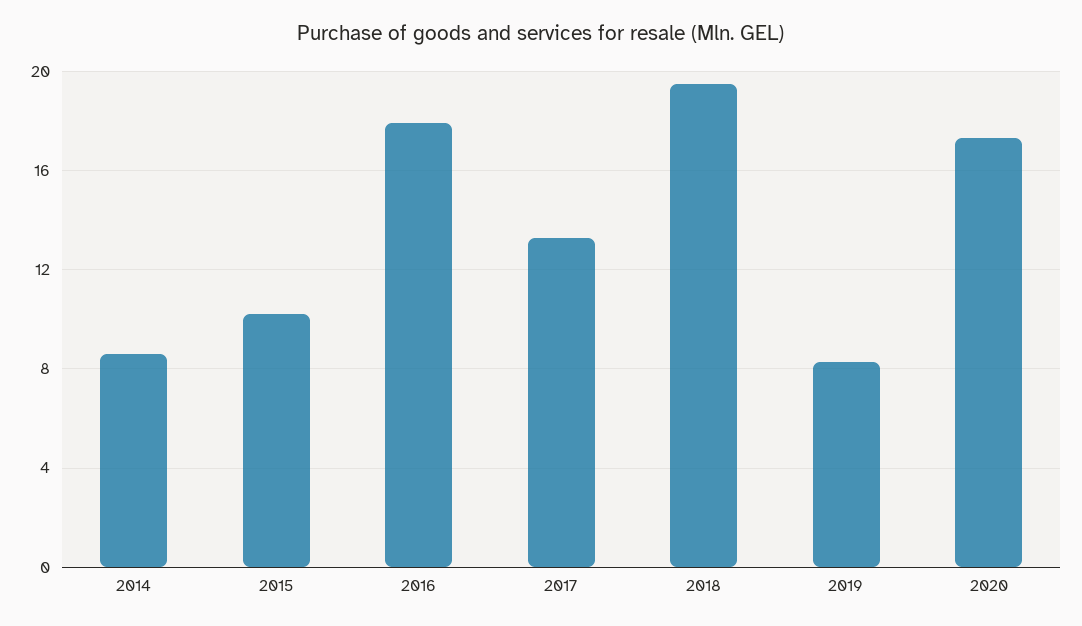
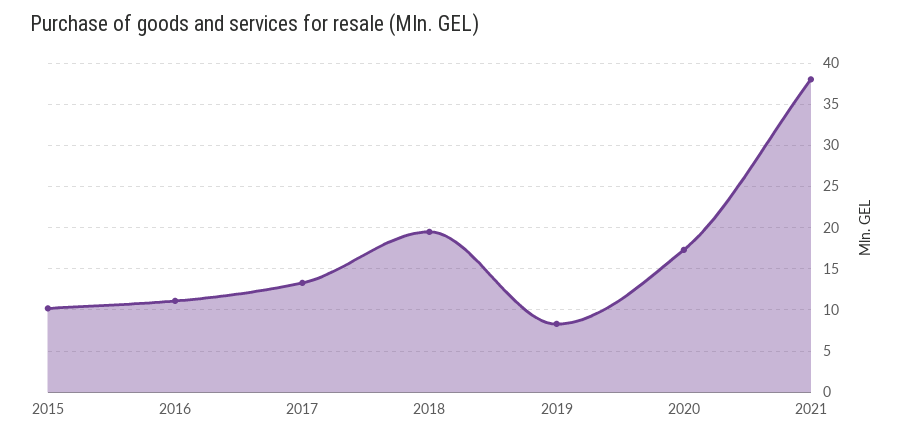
2014: 8.5 -> none
2016: 18 -> 11
2021: none -> 38

